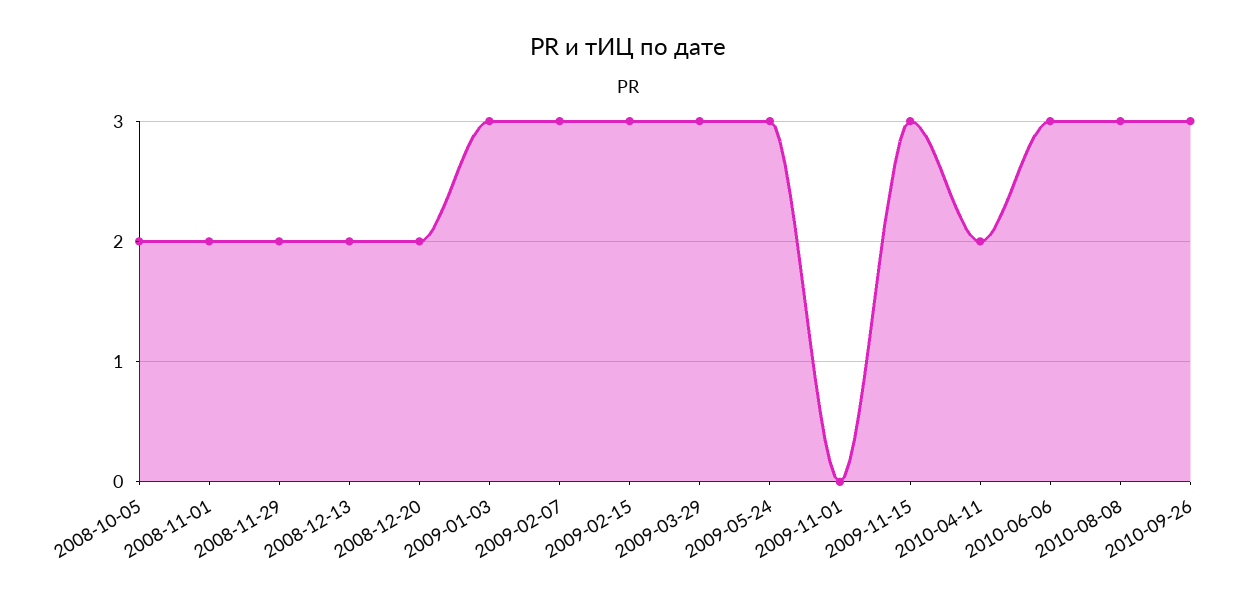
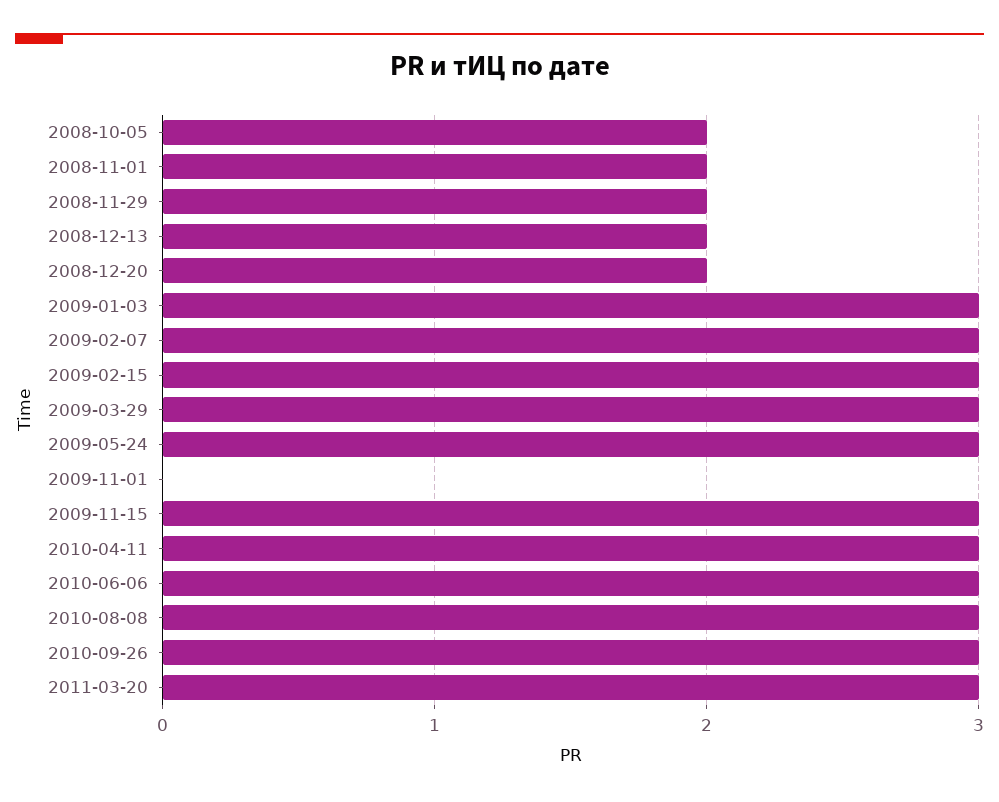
2010-04-11: 2 -> 3
2011-03-20: none -> 3

